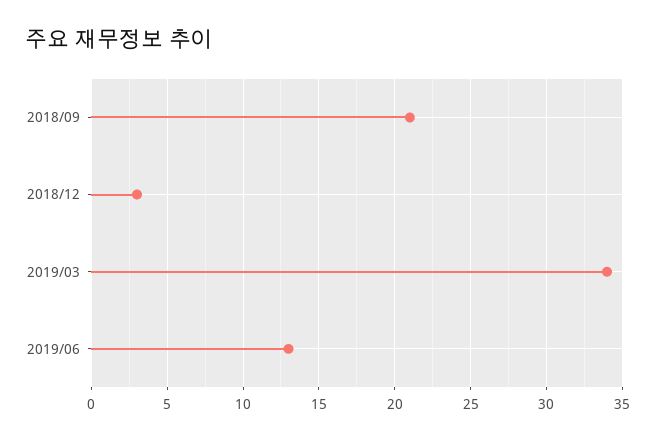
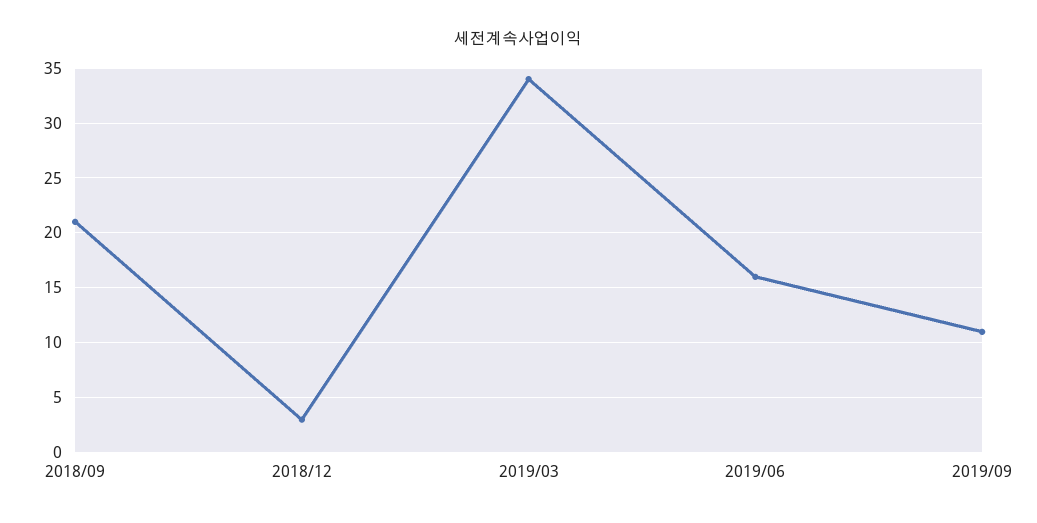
2019/06: 13 -> 16
2019/09: none -> 11

